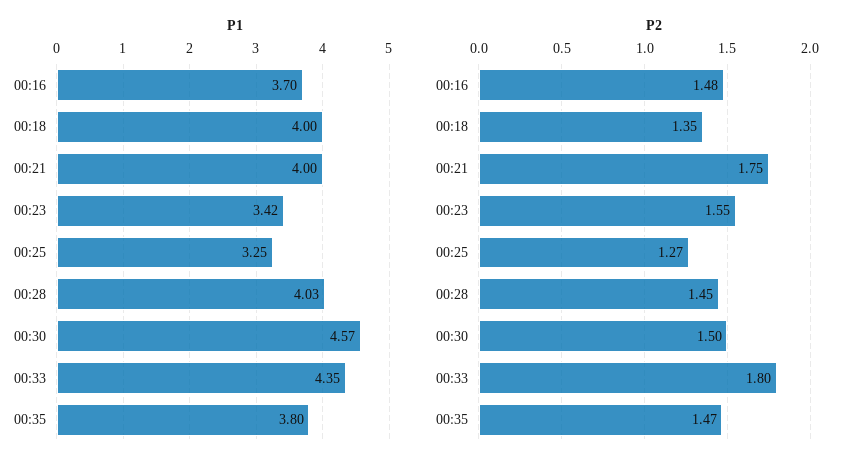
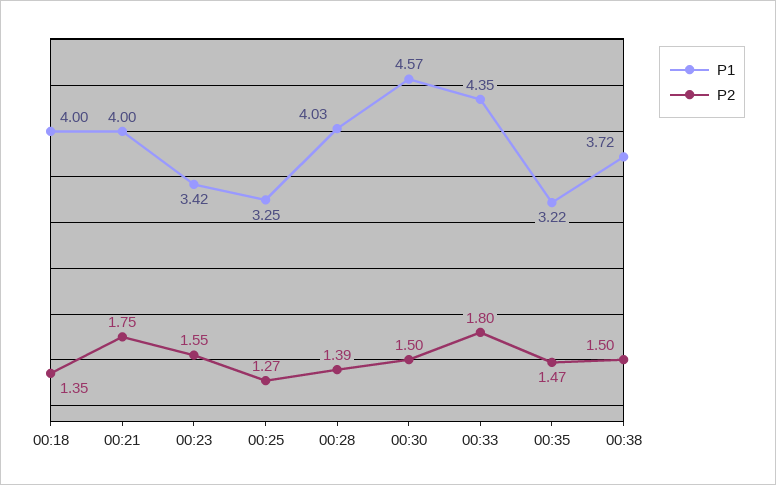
P1, 00:16: 3.7 -> none
P1, 00:35: 3.8 -> 3.22
P2, 00:16: 1.48 -> none
P2, 00:28: 1.45 -> 1.39
P1, 00:38: none -> 3.72
P2, 00:38: none -> 1.5

